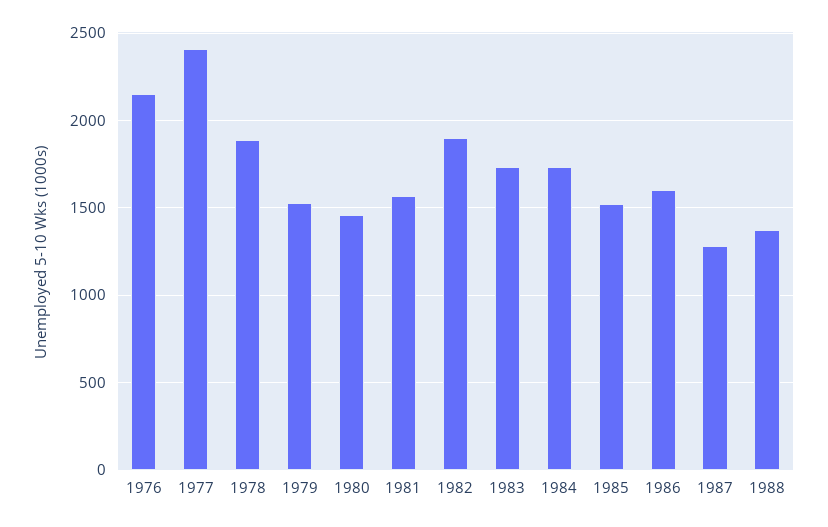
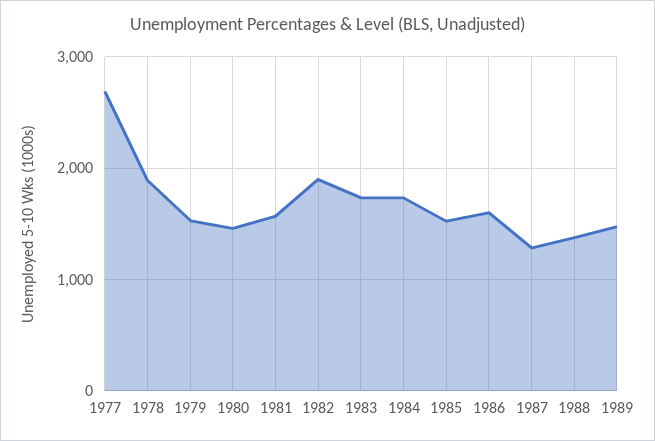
1976: 2150 -> none
1977: 2400 -> 2700
1989: none -> 1500

